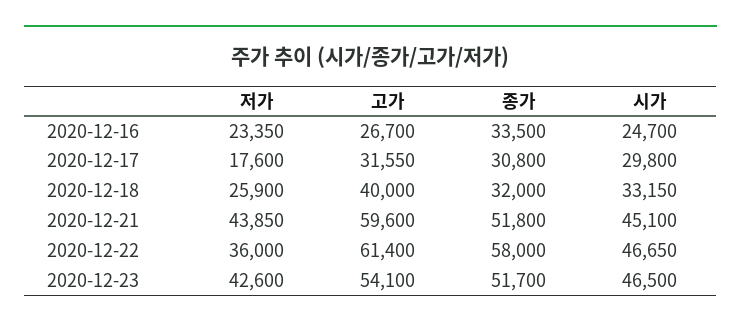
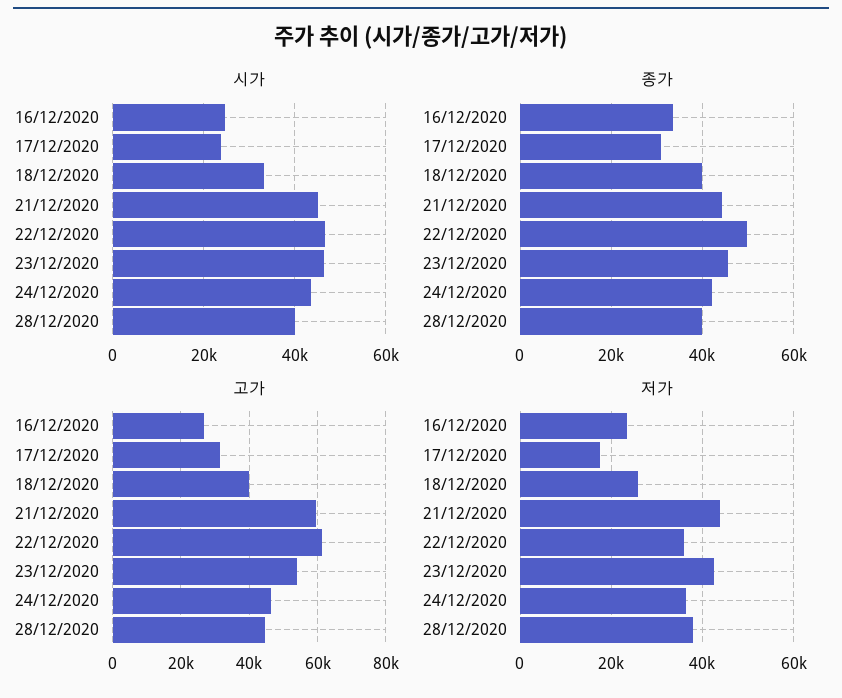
시가, 2020-12-17: 29800 -> 24000
종가, 2020-12-18: 32000 -> 40000
종가, 2020-12-21: 51800 -> 44000
종가, 2020-12-22: 58000 -> 50000
종가, 2020-12-23: 51700 -> 46000
시가, 24/12/2020: none -> 44000
시가, 28/12/2020: none -> 40000
종가, 24/12/2020: none -> 42000
종가, 28/12/2020: none -> 40000
고가, 24/12/2020: none -> 46000
고가, 28/12/2020: none -> 44000
저가, 24/12/2020: none -> 36000
저가, 28/12/2020: none -> 38000

